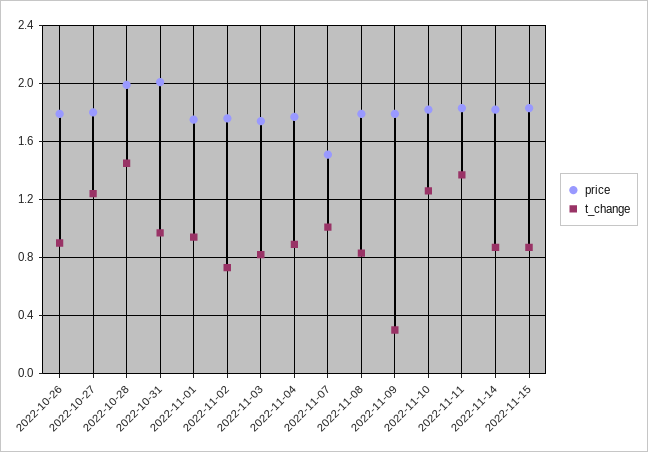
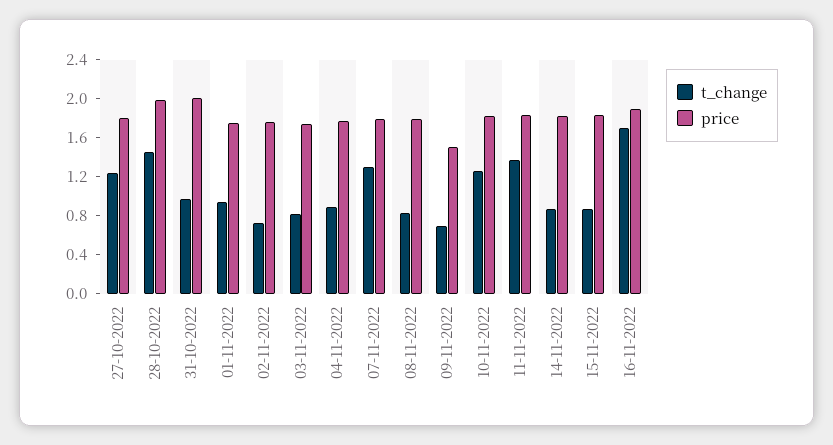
price, 2022-10-26: 1.8 -> none
t_change, 2022-10-26: 0.9 -> none
price, 2022-11-07: 1.5 -> 1.8
t_change, 2022-11-07: 1 -> 1.3
price, 2022-11-09: 1.8 -> 1.5
t_change, 2022-11-09: 0.3 -> 0.7
t_change, 16-11-2022: none -> 1.7
price, 16-11-2022: none -> 1.9

